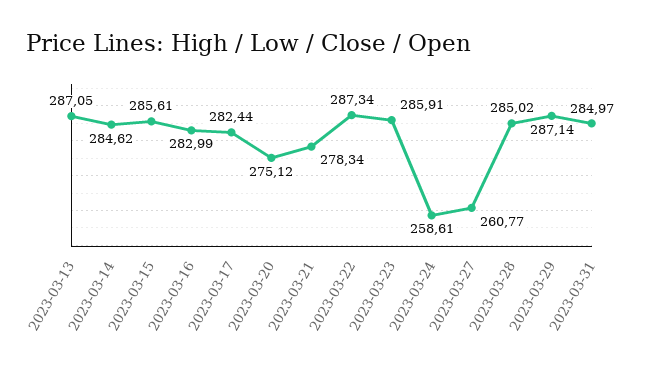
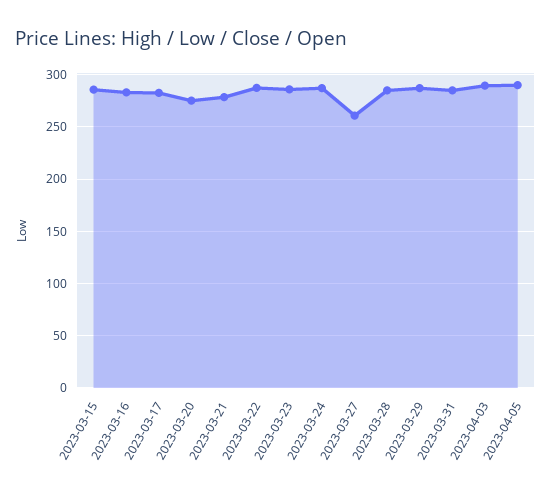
2023-03-13: 287.05 -> none
2023-03-14: 284.62 -> none
2023-03-24: 258.61 -> 290
2023-04-03: none -> 290
2023-04-05: none -> 290

